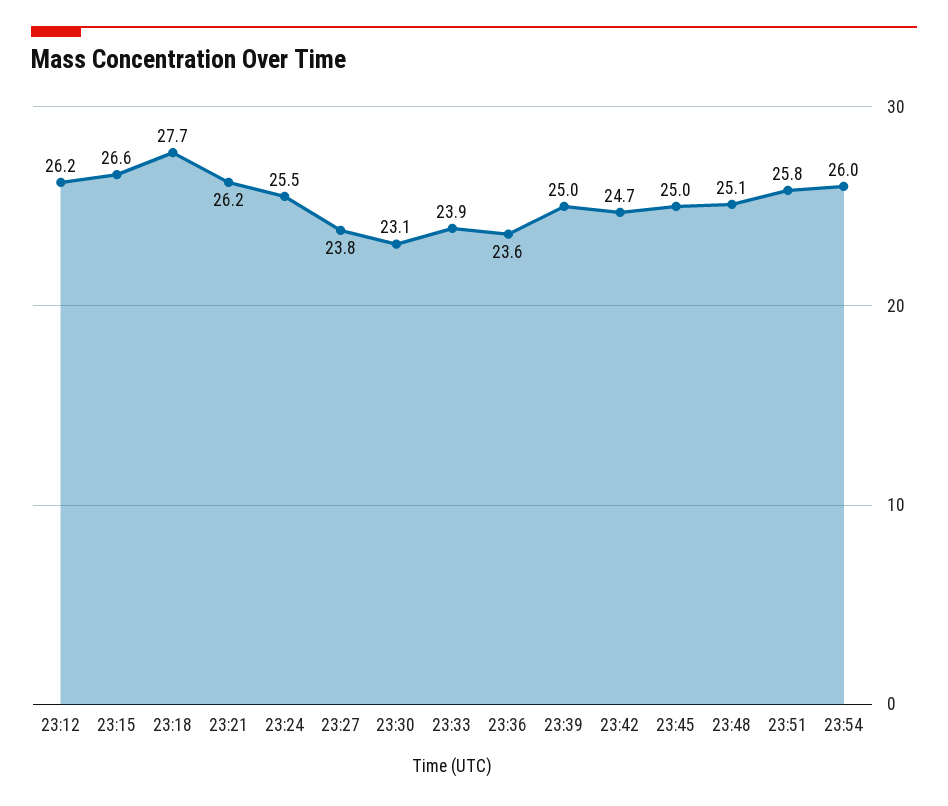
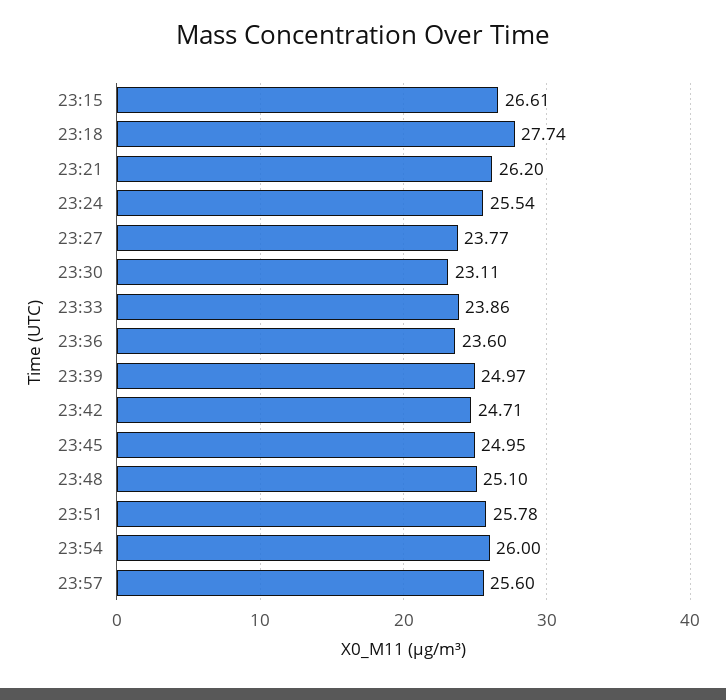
23:12: 26.2 -> none
23:57: none -> 25.6

